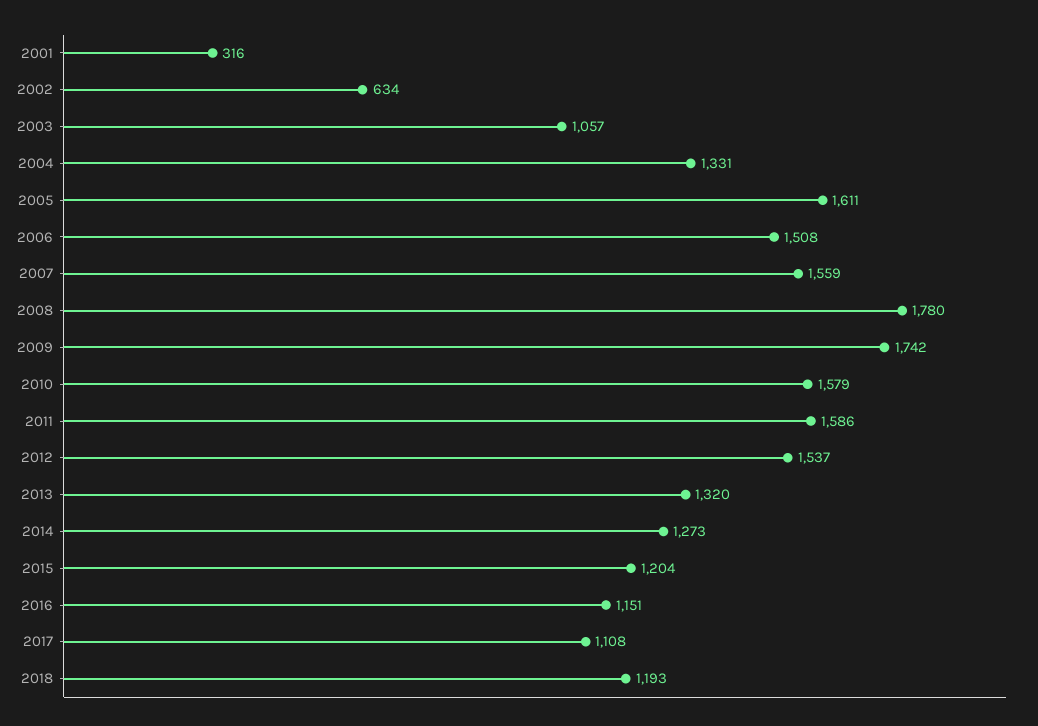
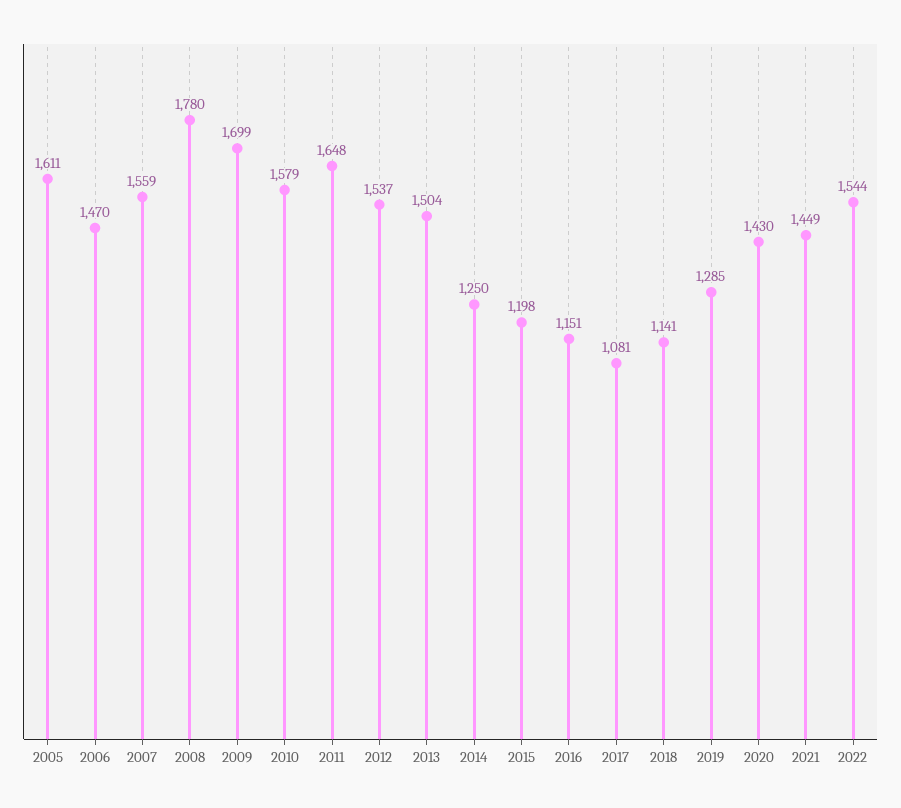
2001: 316 -> none
2002: 634 -> none
2003: 1057 -> none
2004: 1331 -> none
2006: 1508 -> 1470
2009: 1742 -> 1699
2011: 1586 -> 1648
2013: 1320 -> 1504
2014: 1273 -> 1250
2015: 1204 -> 1198
2017: 1108 -> 1081
2018: 1193 -> 1141
2019: none -> 1285
2020: none -> 1430
2021: none -> 1449
2022: none -> 1544

